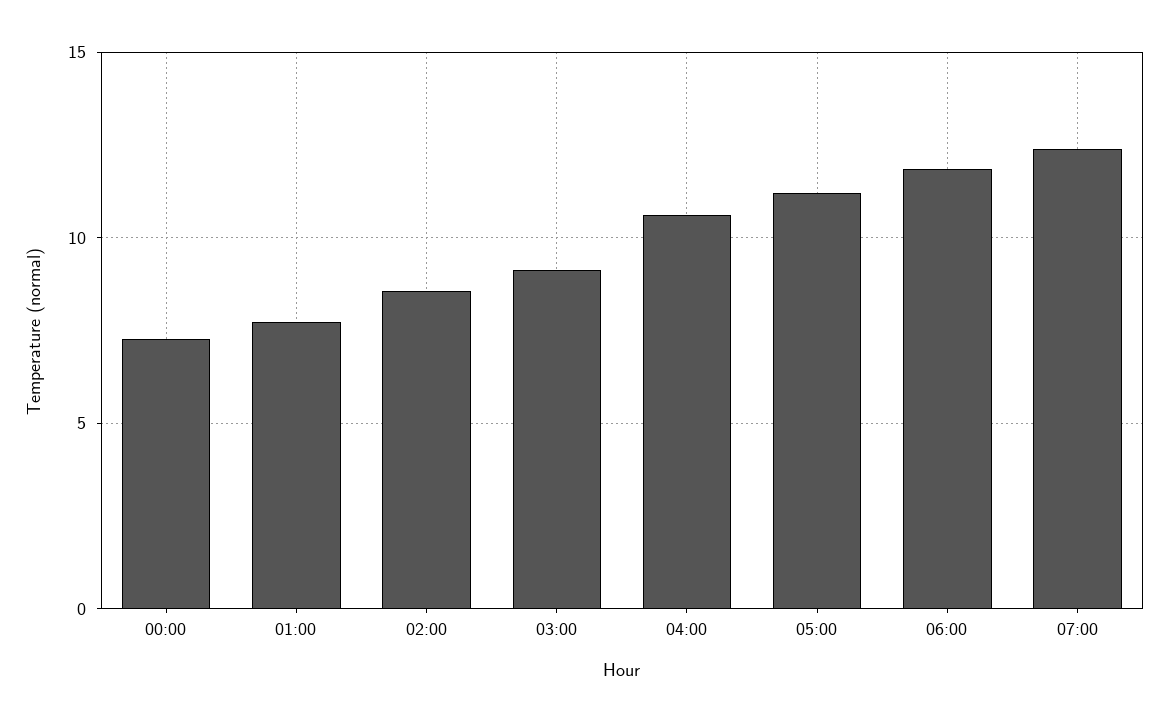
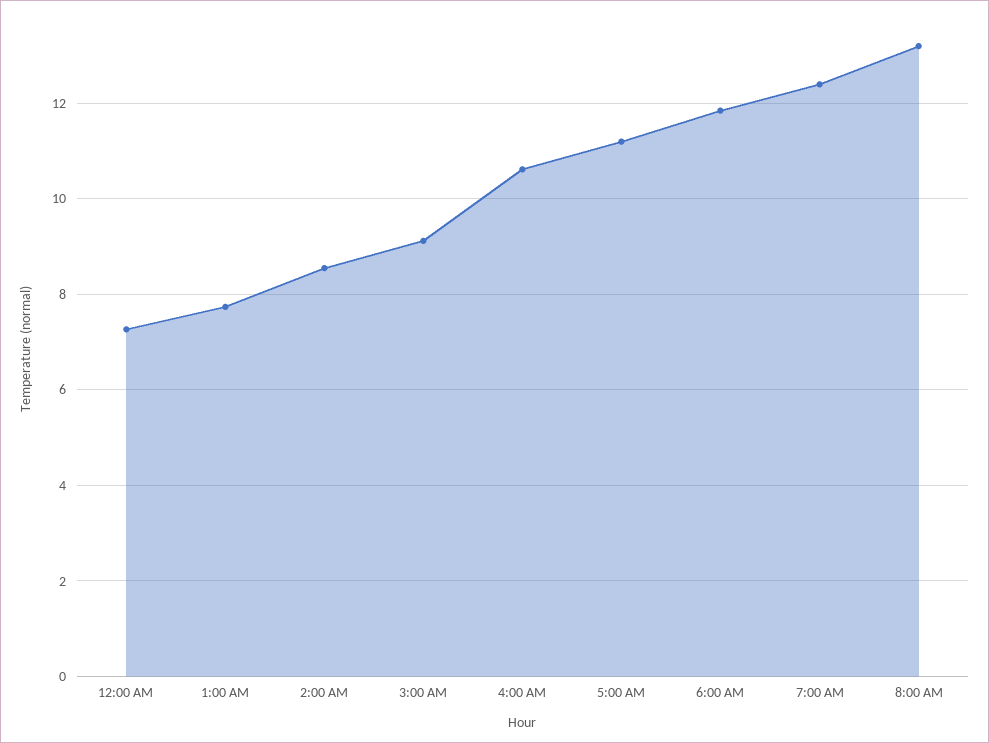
8:00 AM: none -> 13.2

